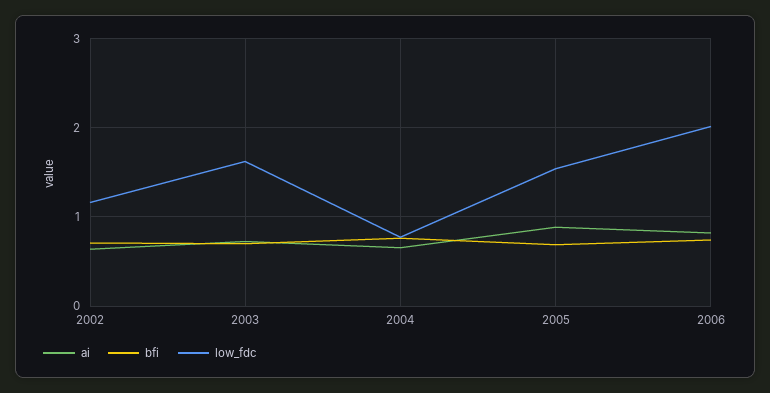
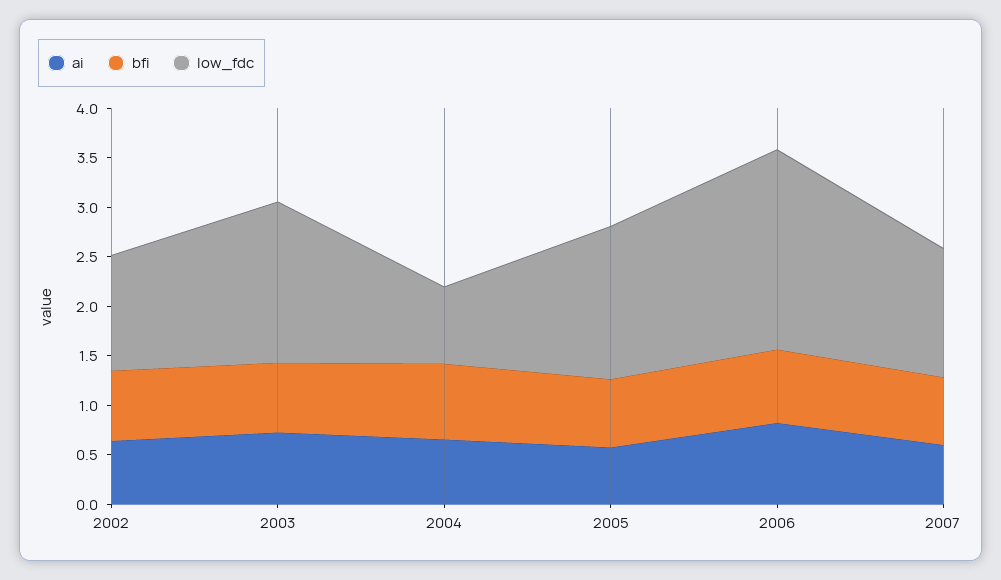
ai, 2005: 0.9 -> 0.6
ai, 2007: none -> 0.6
bfi, 2007: none -> 0.7
low_fdc, 2007: none -> 1.3

